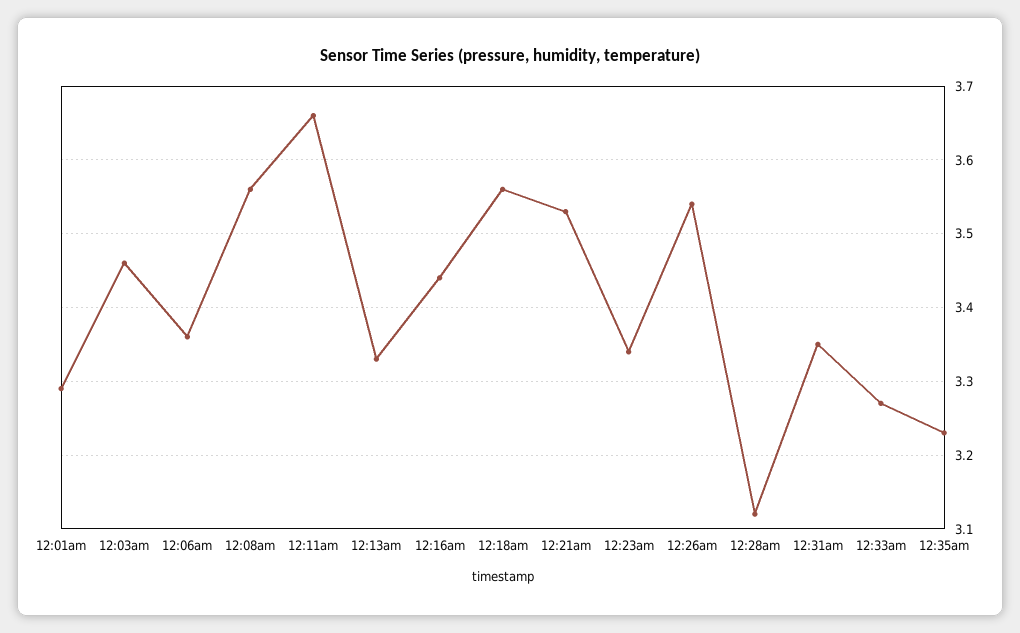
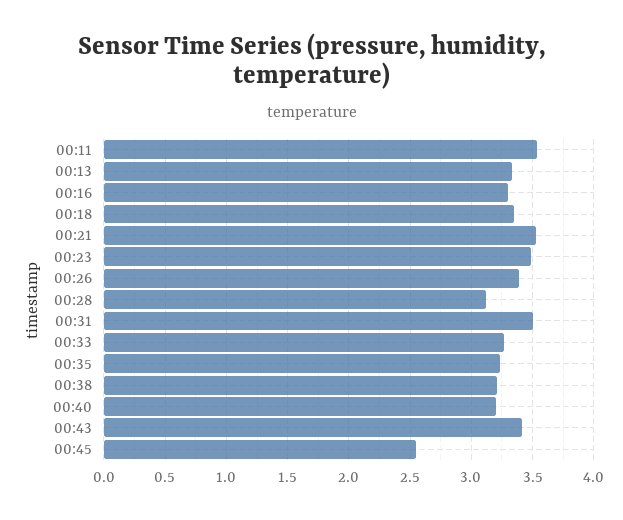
12:01am: 3.29 -> none
12:03am: 3.46 -> none
12:06am: 3.36 -> none
12:08am: 3.56 -> none
12:11am: 3.66 -> 3.55
12:16am: 3.44 -> 3.3
12:18am: 3.56 -> 3.35
12:23am: 3.34 -> 3.5
12:26am: 3.54 -> 3.4
12:31am: 3.35 -> 3.5
00:38: none -> 3.2
00:40: none -> 3.2
00:43: none -> 3.4
00:45: none -> 2.55

